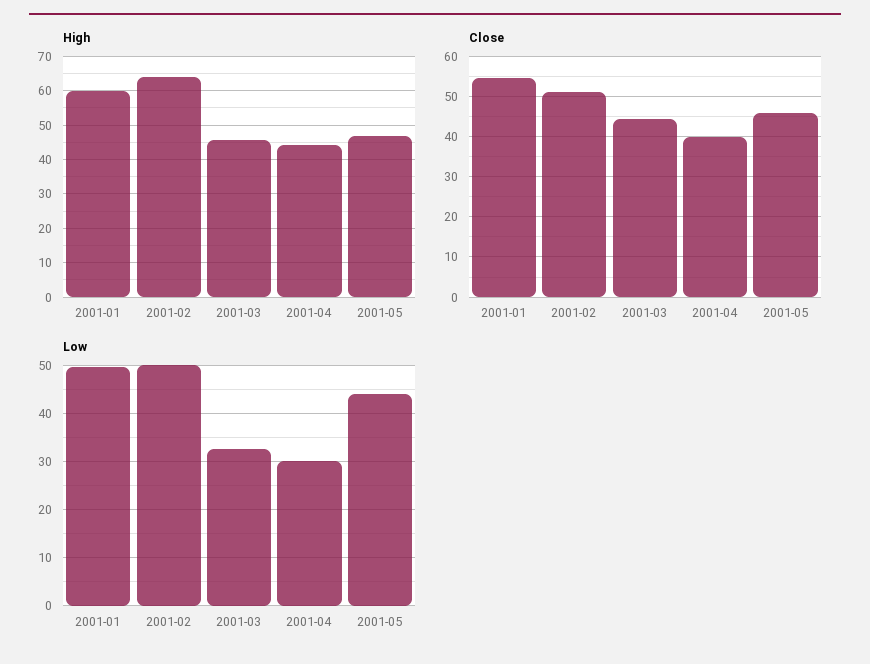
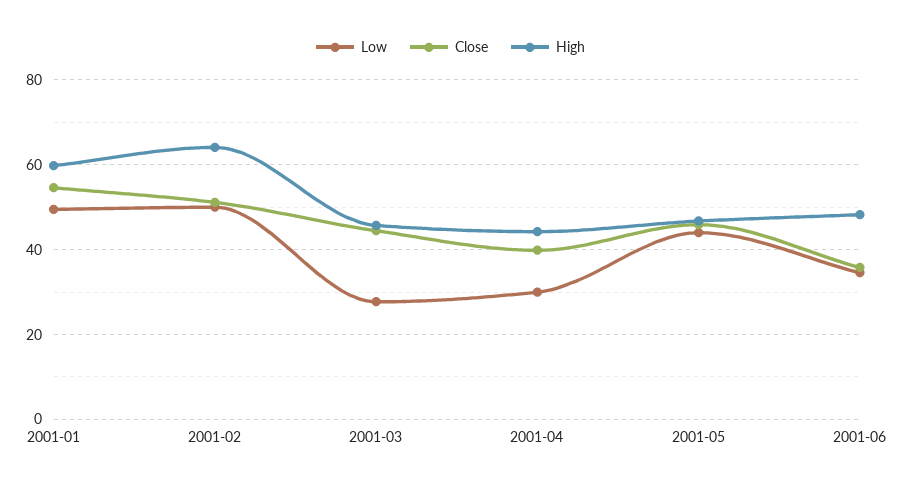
Low, 2001-03: 32 -> 28
Low, 2001-06: none -> 34
Close, 2001-06: none -> 36
High, 2001-06: none -> 48

